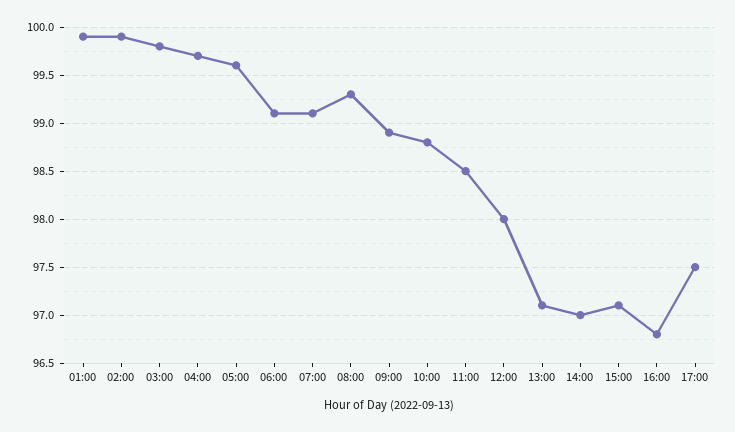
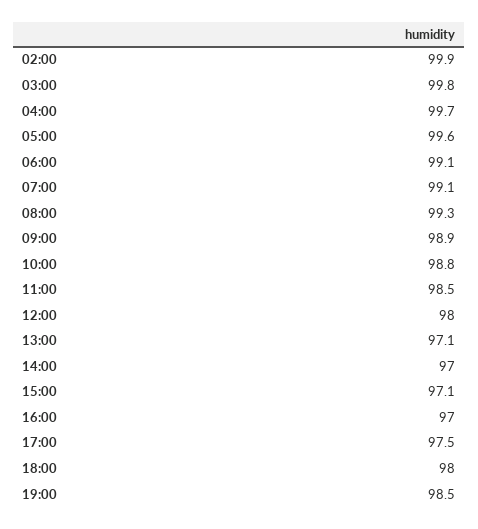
01:00: 99.9 -> none
16:00: 96.8 -> 97
18:00: none -> 98
19:00: none -> 98.5

